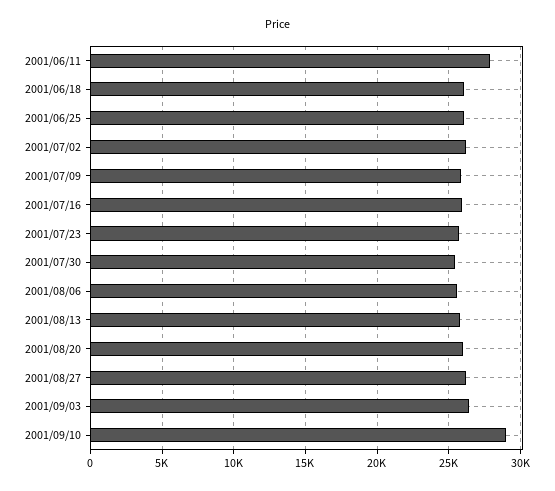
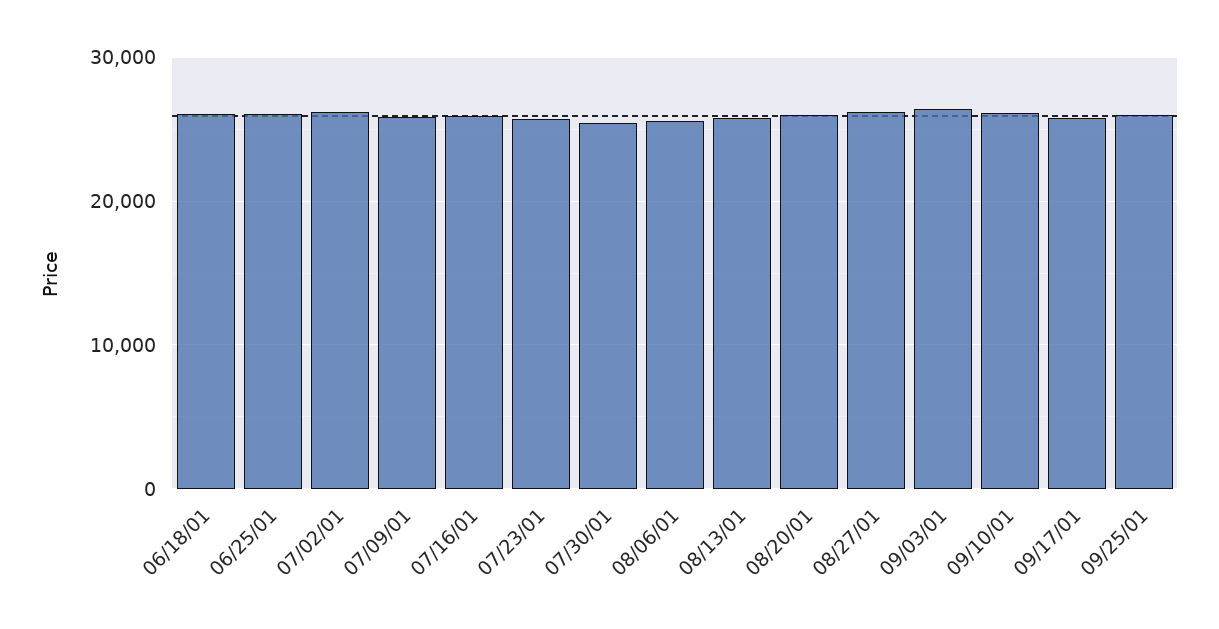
2001/06/11: 28000 -> none
2001/09/10: 29000 -> 26000
09/17/01: none -> 26000
09/25/01: none -> 26000

